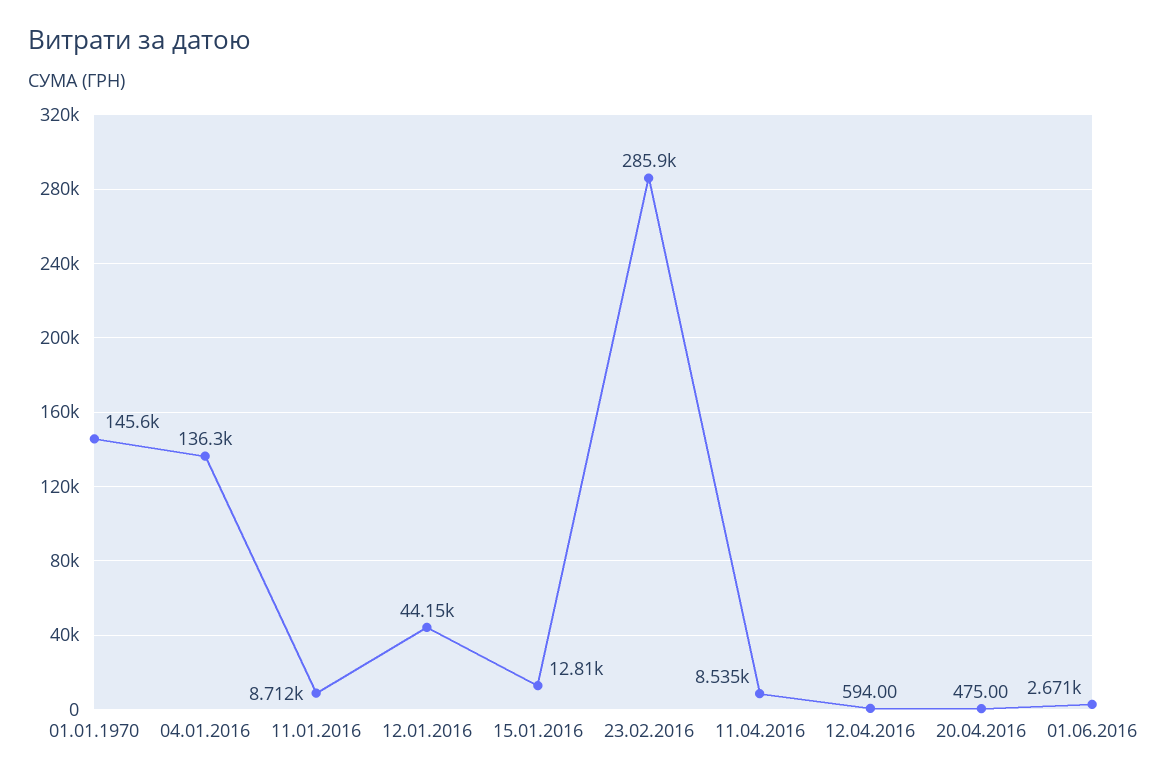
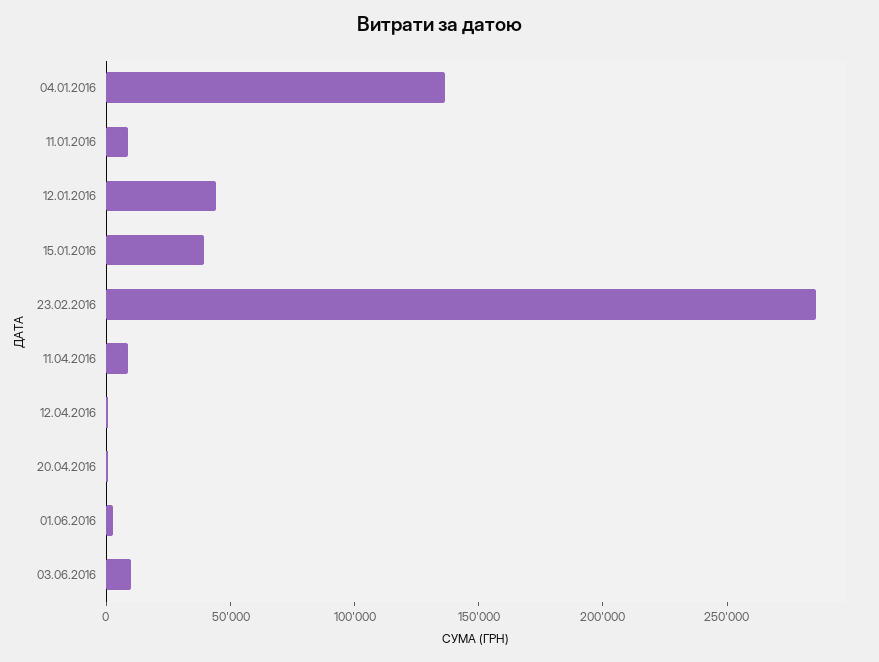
01.01.1970: 145600 -> none
15.01.2016: 12810 -> 40000
03.06.2016: none -> 10000

